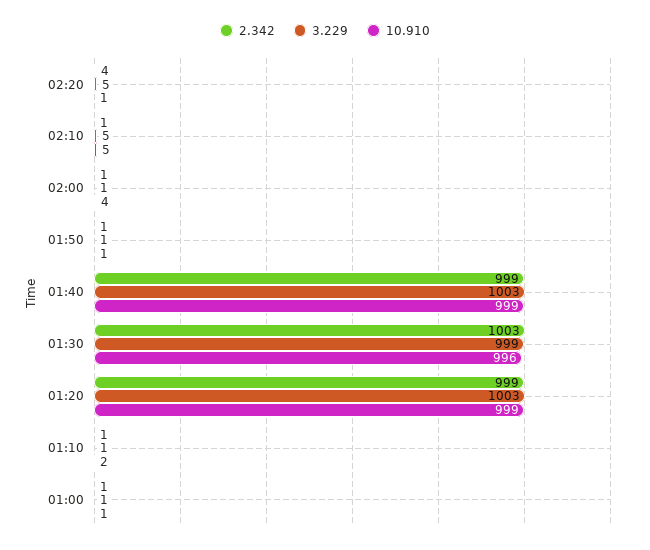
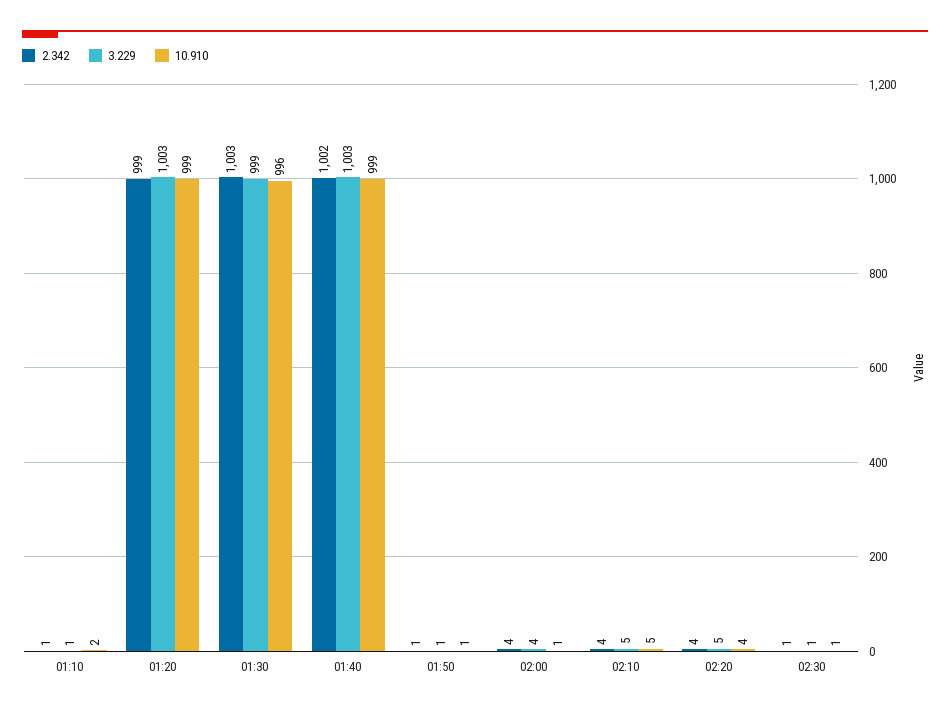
10.910, 02:20: 1 -> 4
2.342, 02:10: 1 -> 4
2.342, 02:00: 1 -> 4
3.229, 02:00: 1 -> 4
10.910, 02:00: 4 -> 1
2.342, 01:40: 999 -> 1002
2.342, 01:00: 1 -> none
3.229, 01:00: 1 -> none
10.910, 01:00: 1 -> none
2.342, 02:30: none -> 1
3.229, 02:30: none -> 1
10.910, 02:30: none -> 1

